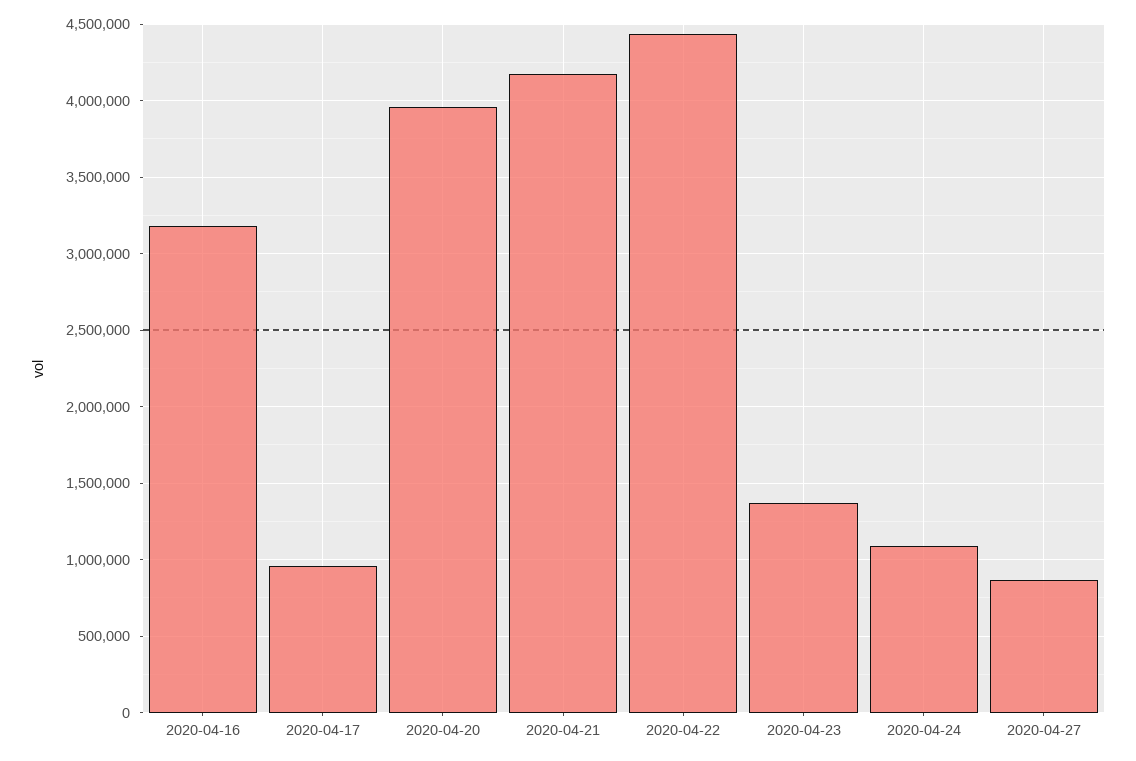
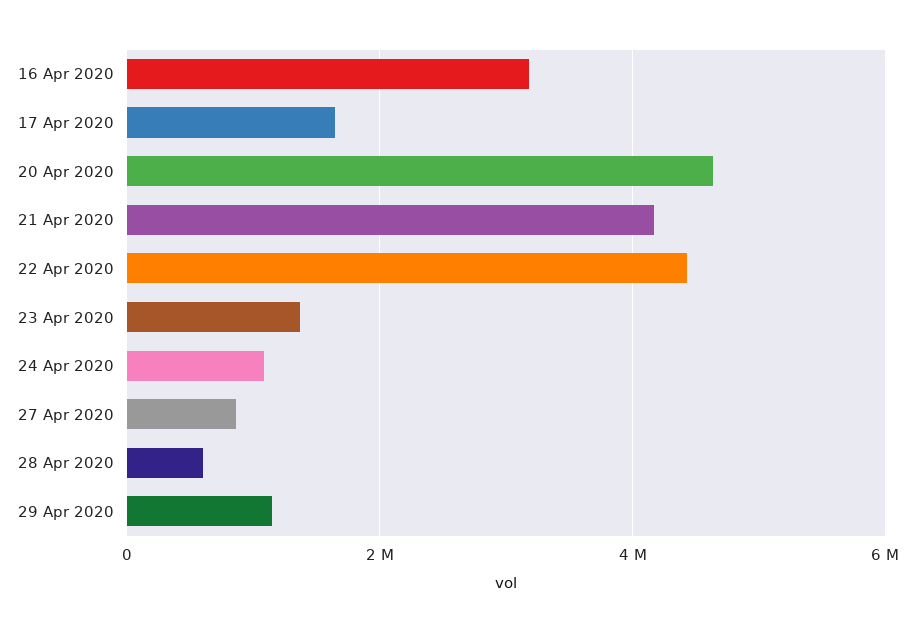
2020-04-17: 950000 -> 1600000
2020-04-20: 3950000 -> 4600000
28 Apr 2020: none -> 600000
29 Apr 2020: none -> 1200000

